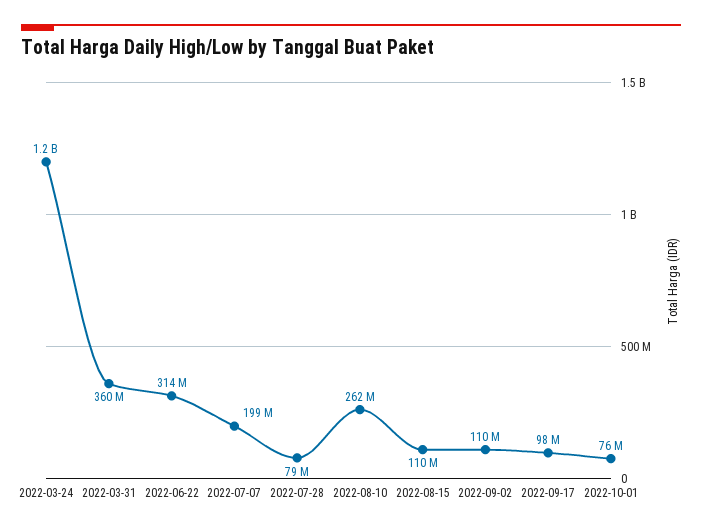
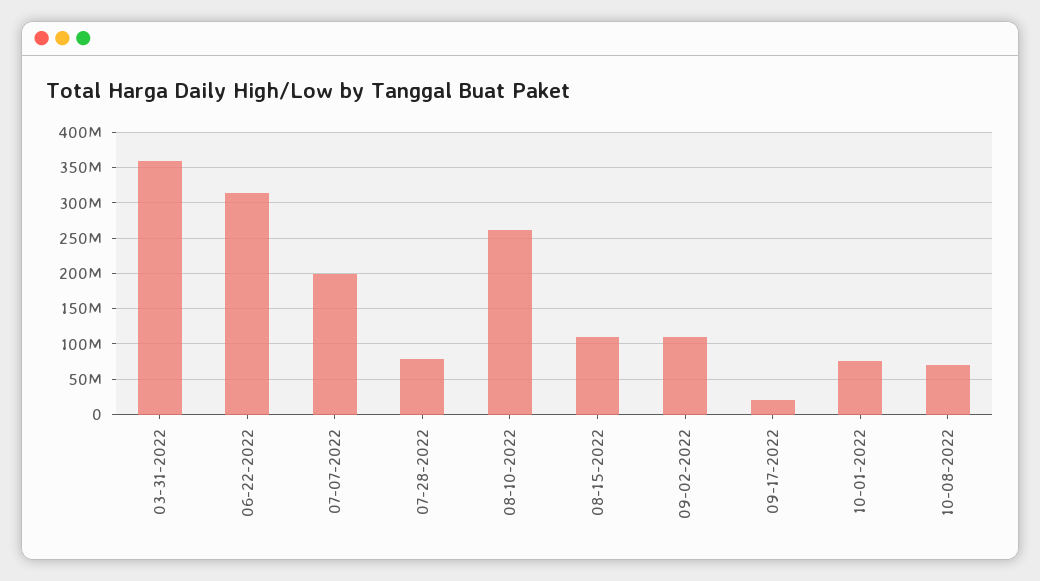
2022-03-24: 1200000000 -> none
2022-09-17: 98000000 -> 20000000
10-08-2022: none -> 70000000

